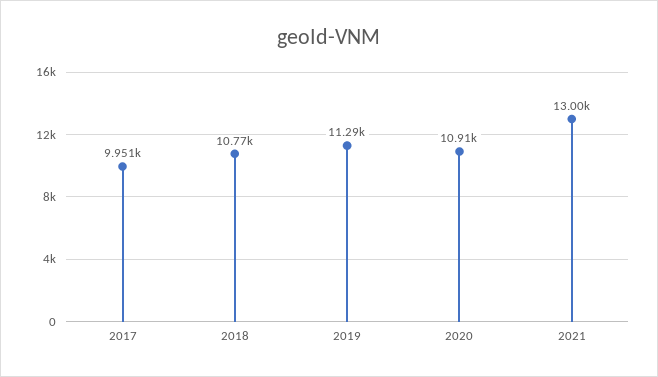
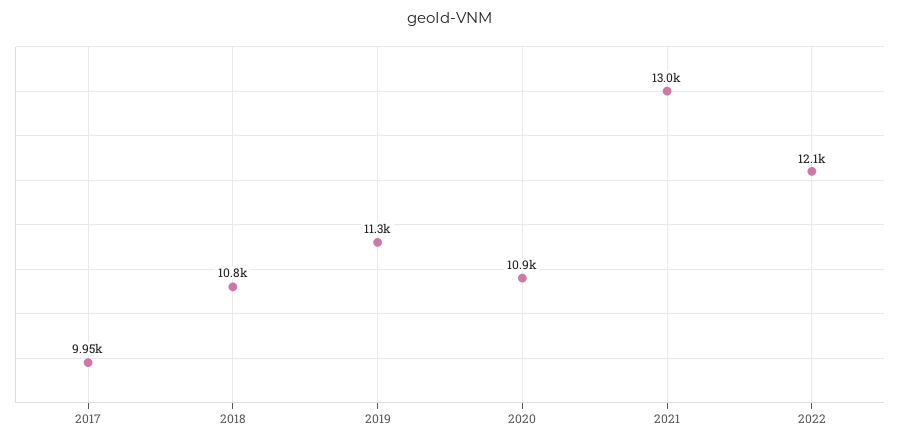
2022: none -> 12100

